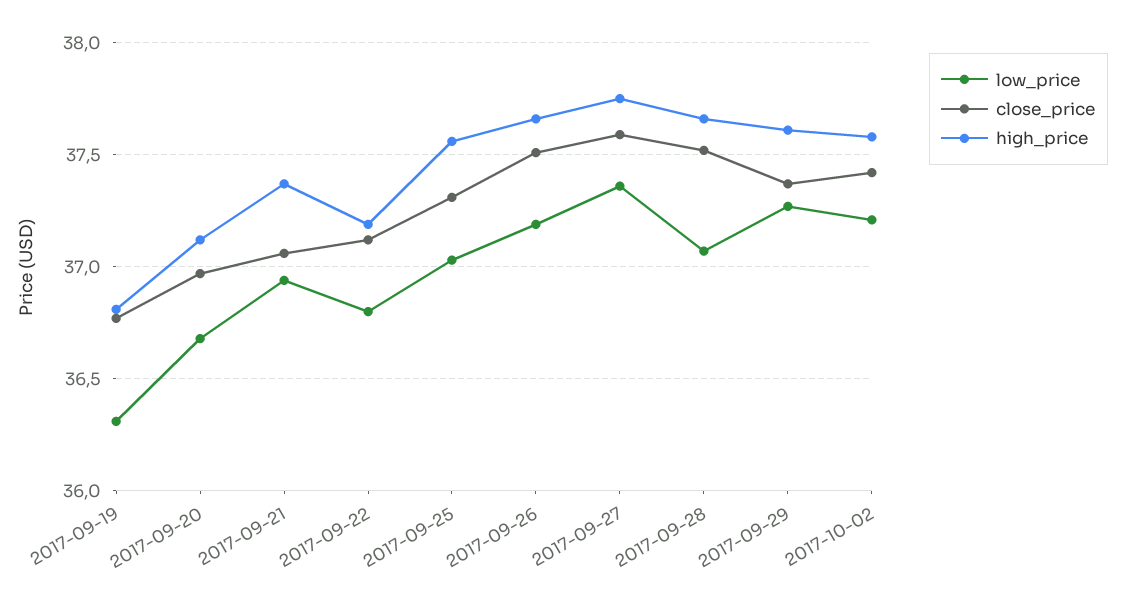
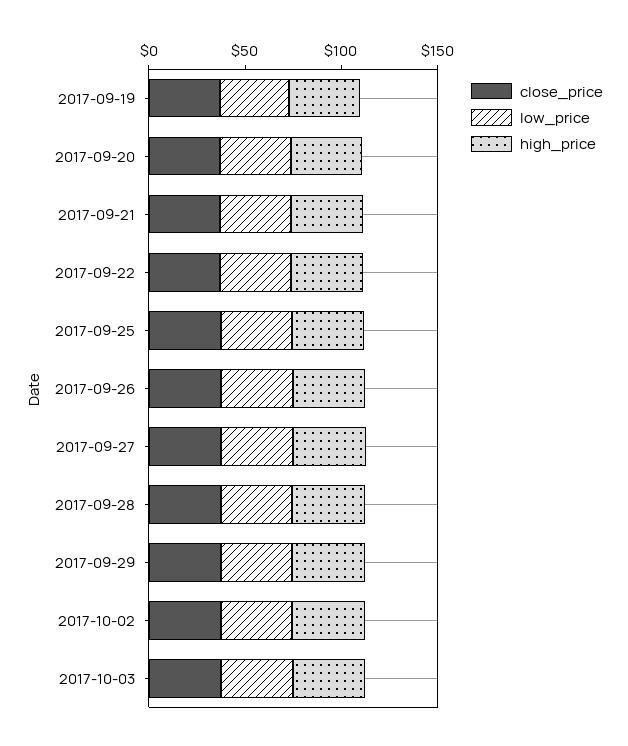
close_price, 2017-10-03: none -> 40
low_price, 2017-10-03: none -> 40
high_price, 2017-10-03: none -> 40

